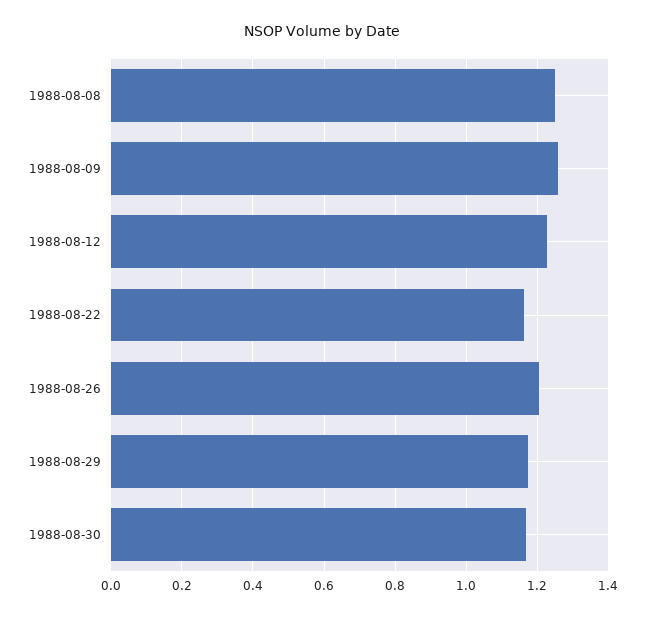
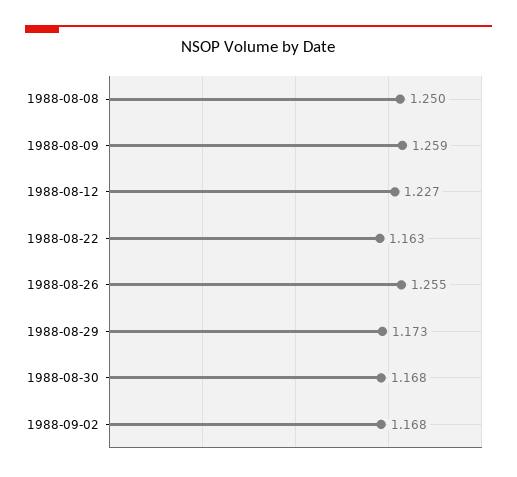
1988-08-26: 1.2 -> 1.255
1988-09-02: none -> 1.168

